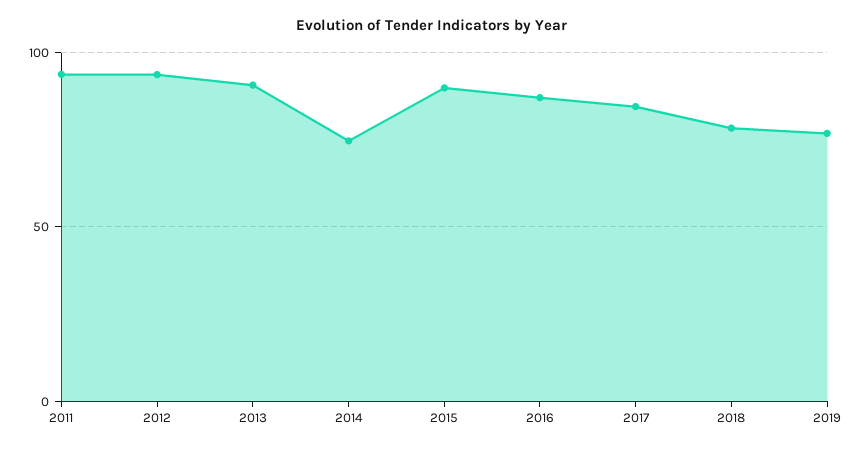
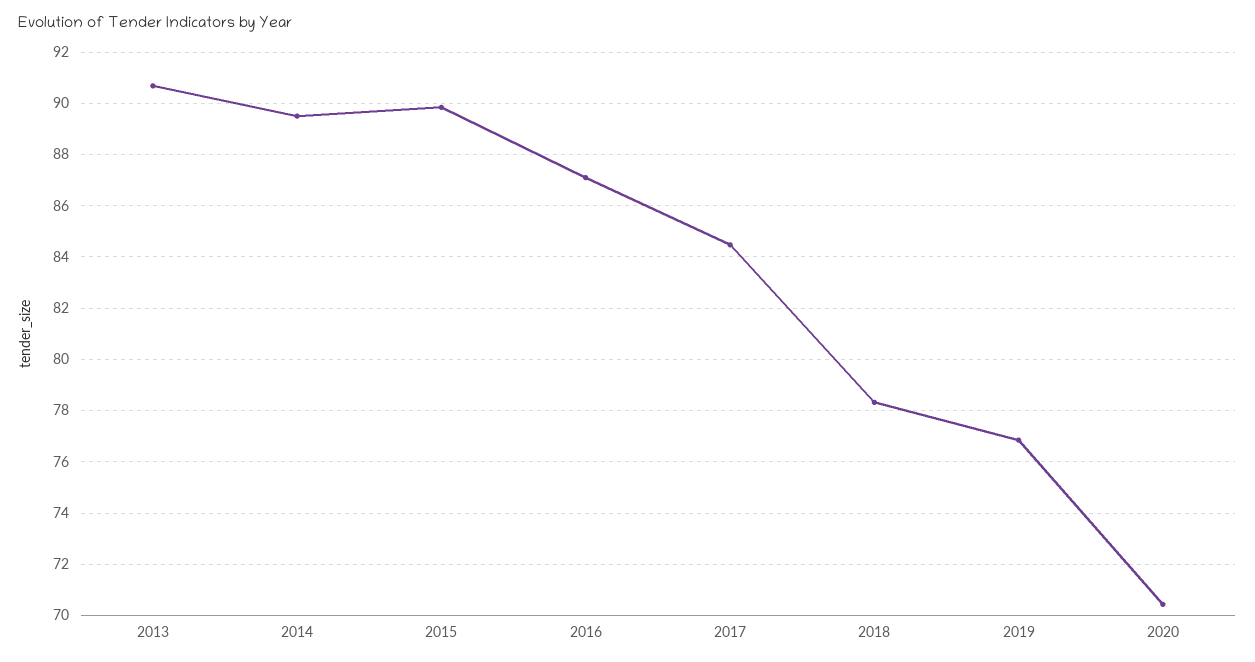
2011: 95 -> none
2012: 95 -> none
2014: 75 -> 89.5
2020: none -> 70.5

